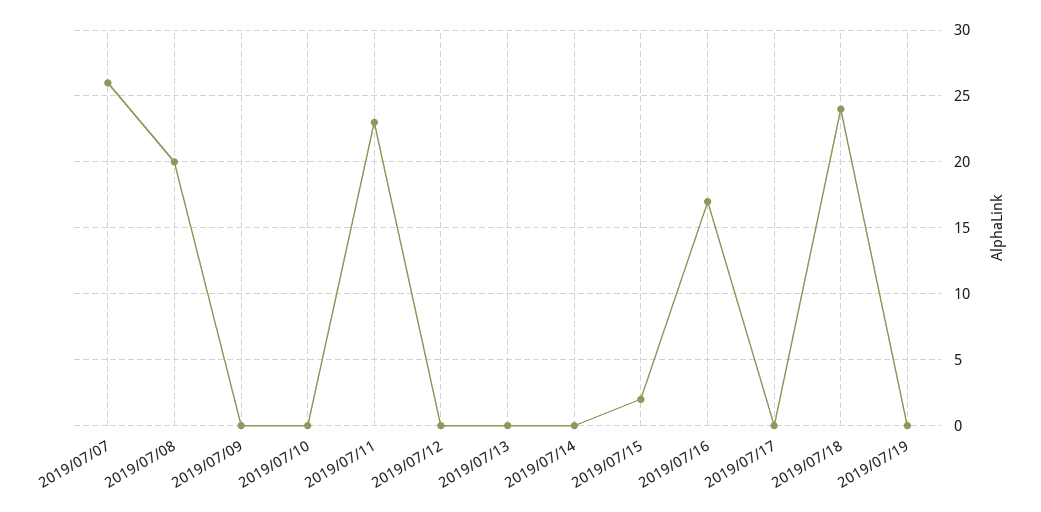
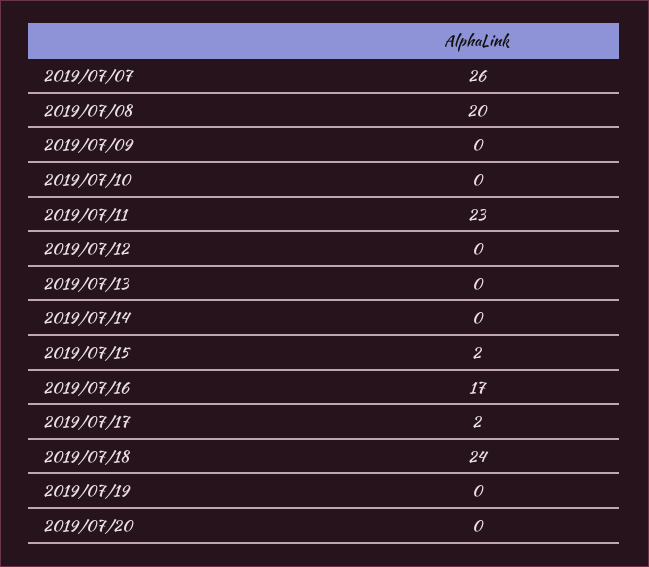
2019/07/17: 0 -> 2
2019/07/20: none -> 0

